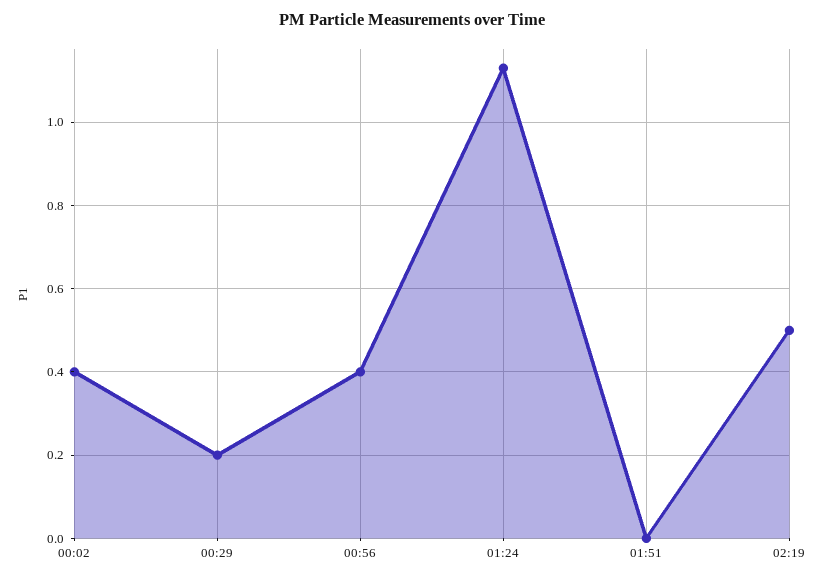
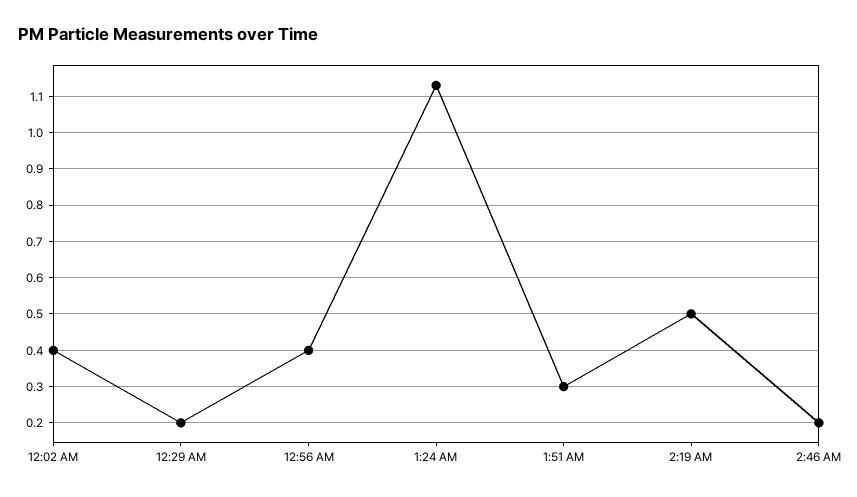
01:51: 0 -> 0.3
2:46 AM: none -> 0.2

